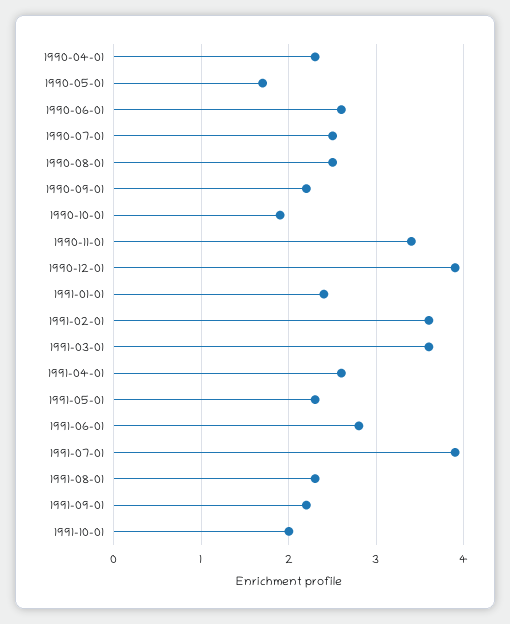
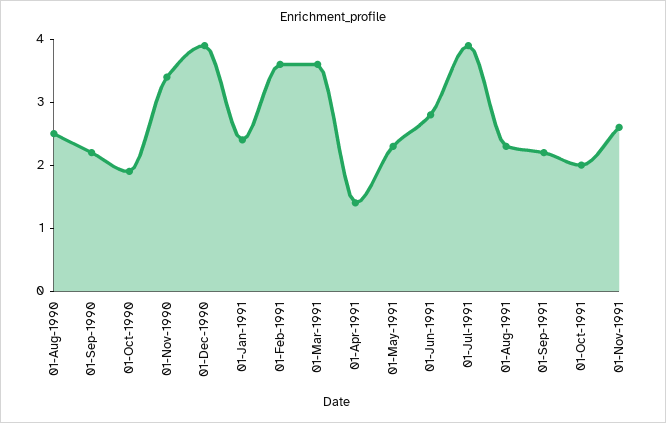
1990-04-01: 2.3 -> none
1990-05-01: 1.7 -> none
1990-06-01: 2.6 -> none
1990-07-01: 2.5 -> none
1991-04-01: 2.6 -> 1.5
01-Nov-1991: none -> 2.5

